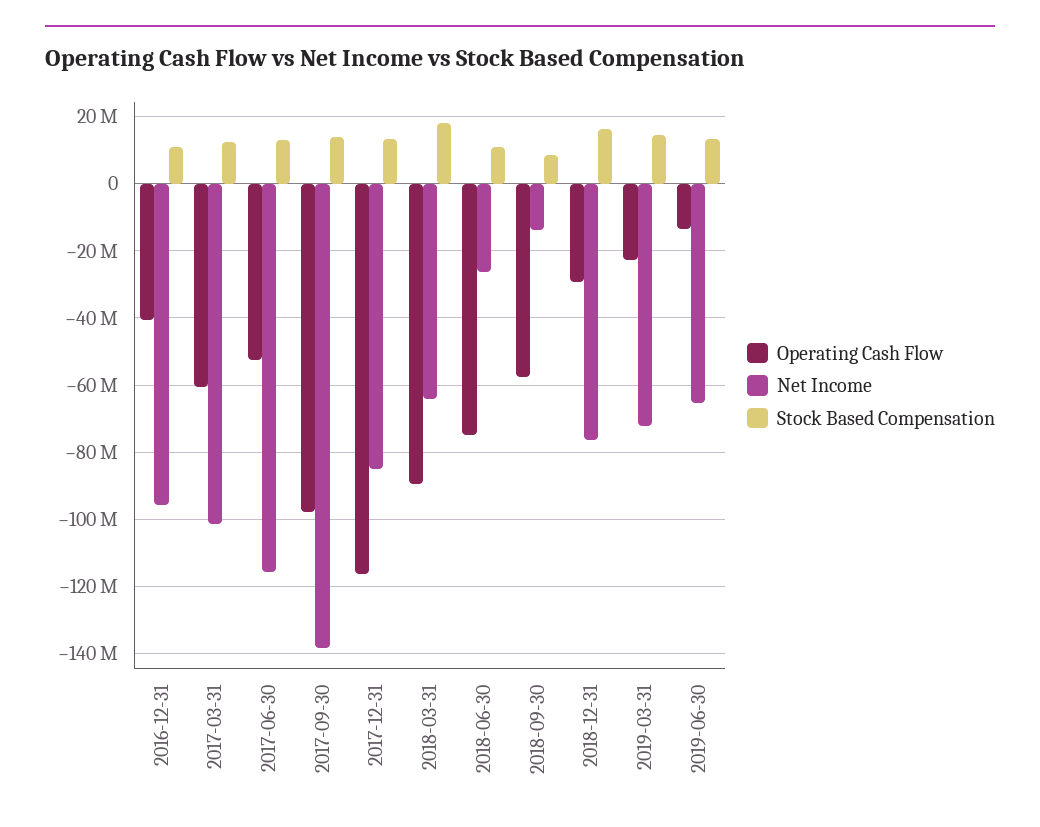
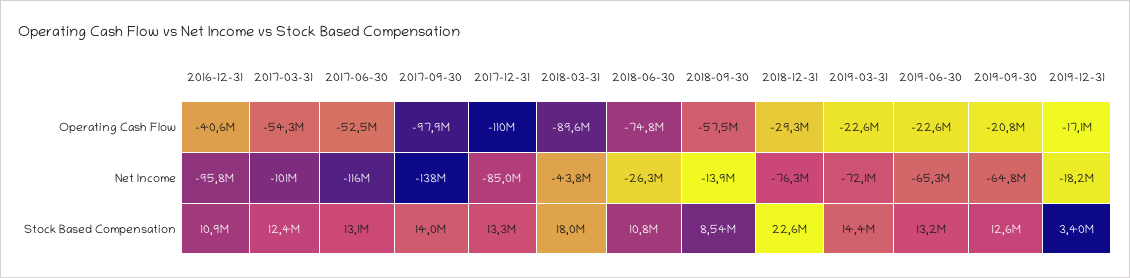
Operating Cash Flow, 2017-03-31: -60000000 -> -54300000
Operating Cash Flow, 2017-12-31: -116000000 -> -110000000
Net Income, 2018-03-31: -64000000 -> -43800000
Stock Based Compensation, 2018-12-31: 16000000 -> 22600000
Operating Cash Flow, 2019-06-30: -14000000 -> -22600000
Operating Cash Flow, 2019-09-30: none -> -20800000
Operating Cash Flow, 2019-12-31: none -> -17100000
Net Income, 2019-09-30: none -> -64800000
Net Income, 2019-12-31: none -> -18200000
Stock Based Compensation, 2019-09-30: none -> 12600000
Stock Based Compensation, 2019-12-31: none -> 3400000

